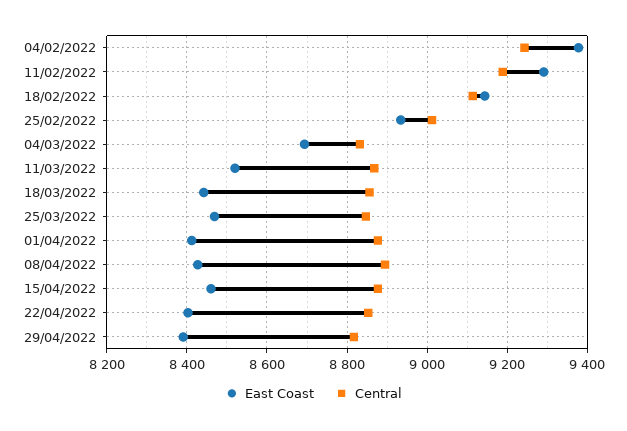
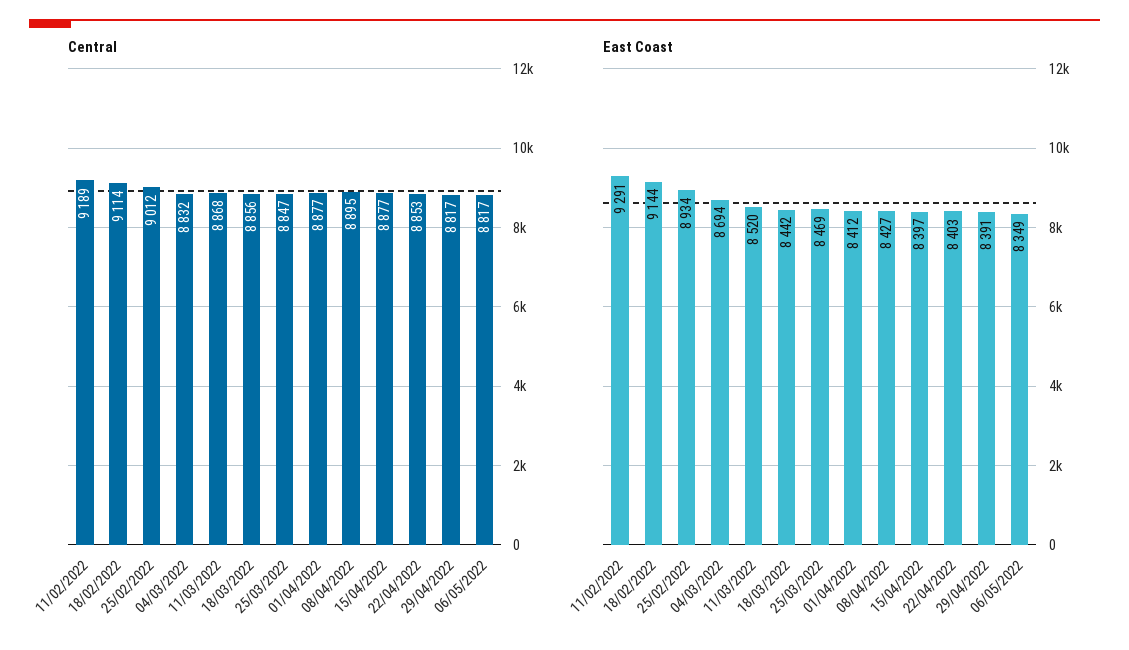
East Coast, 04/02/2022: 9380 -> none
Central, 04/02/2022: 9240 -> none
East Coast, 15/04/2022: 8460 -> 8397
Central, 06/05/2022: none -> 8817
East Coast, 06/05/2022: none -> 8349

